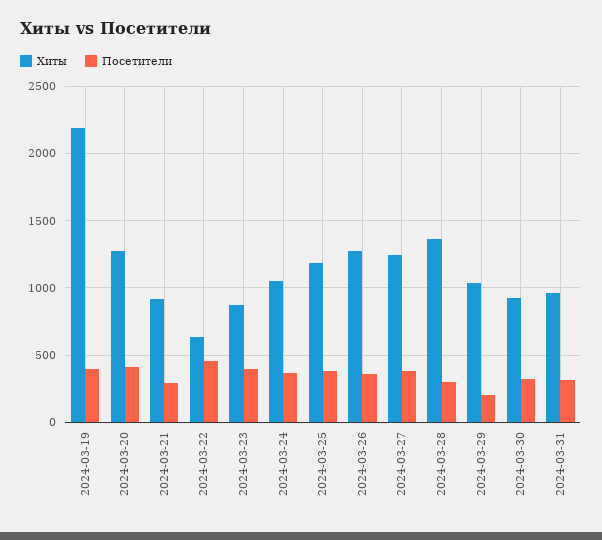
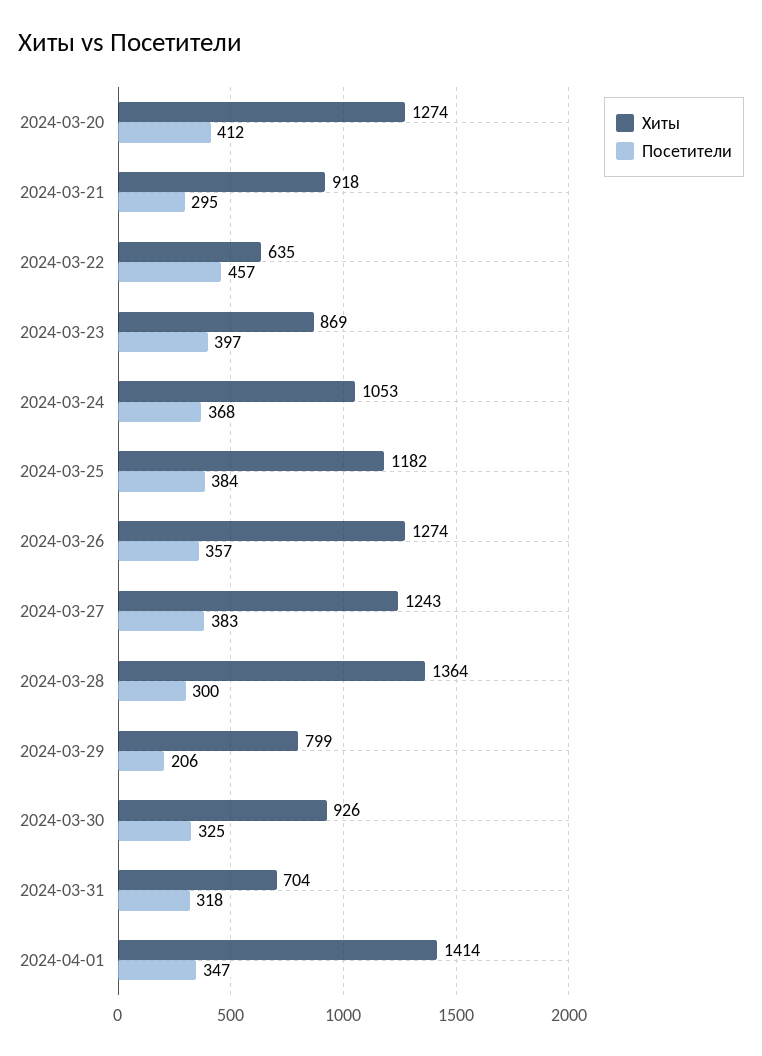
Хиты, 2024-03-19: 2200 -> none
Посетители, 2024-03-19: 400 -> none
Хиты, 2024-03-29: 1050 -> 799
Хиты, 2024-03-31: 950 -> 704
Хиты, 2024-04-01: none -> 1414
Посетители, 2024-04-01: none -> 347

